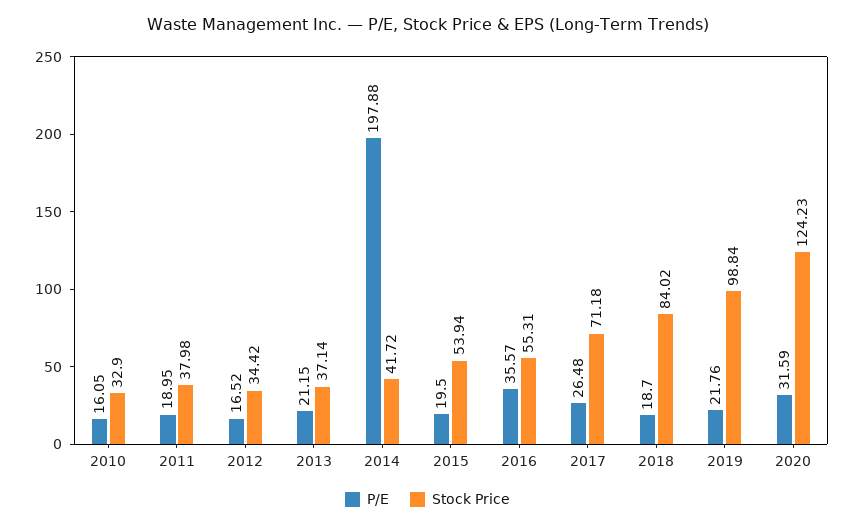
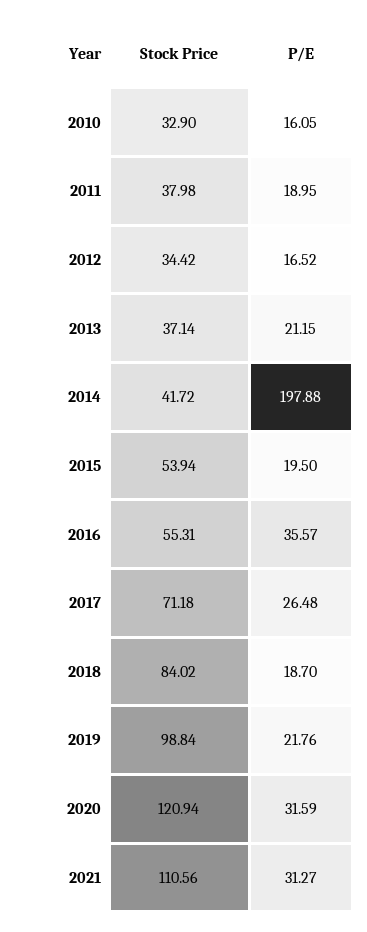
Stock Price, 2020: 124.23 -> 120.94
Stock Price, 2021: none -> 110.56
P/E, 2021: none -> 31.27

